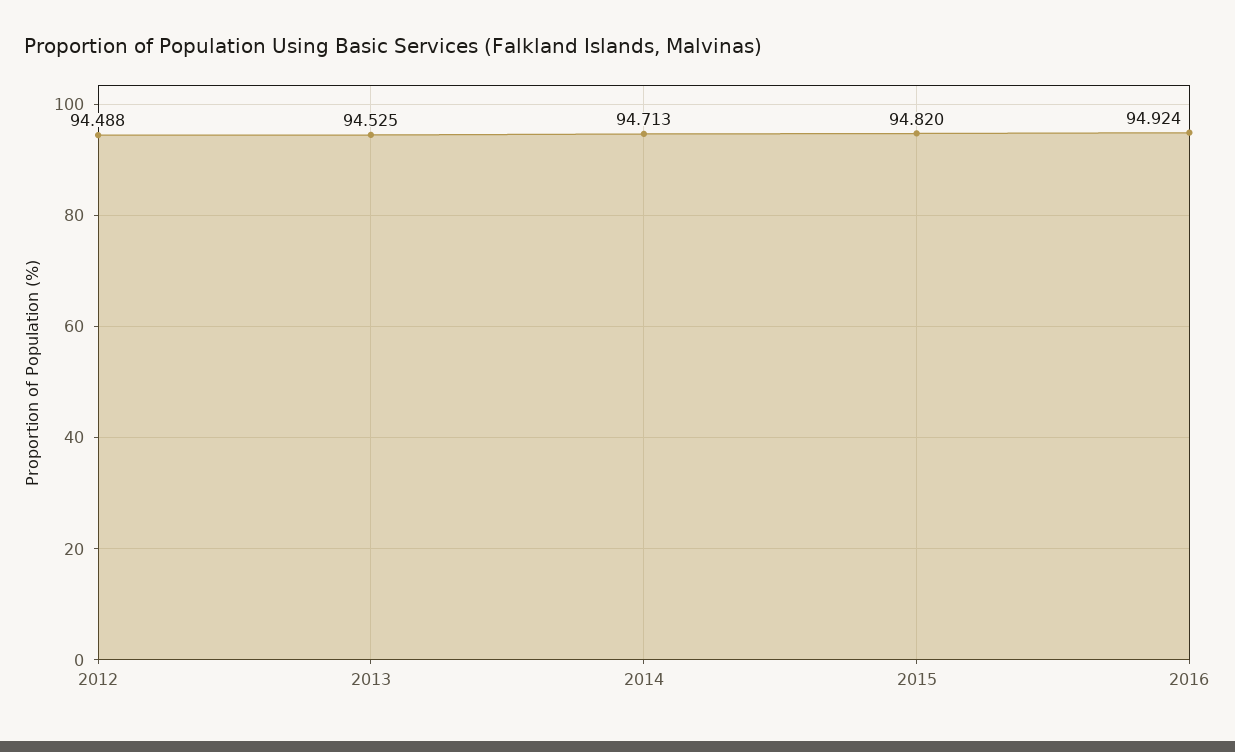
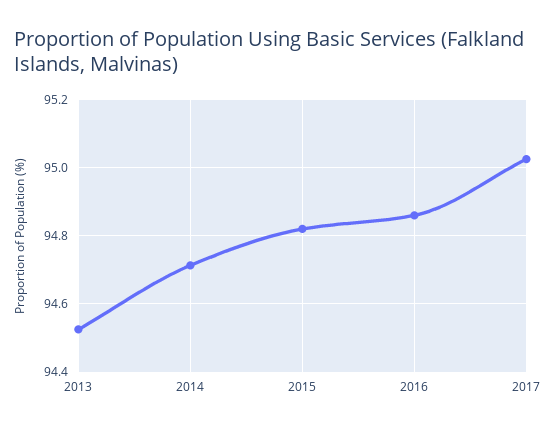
2012: 94.488 -> none
2016: 94.924 -> 94.86
2017: none -> 95.02

